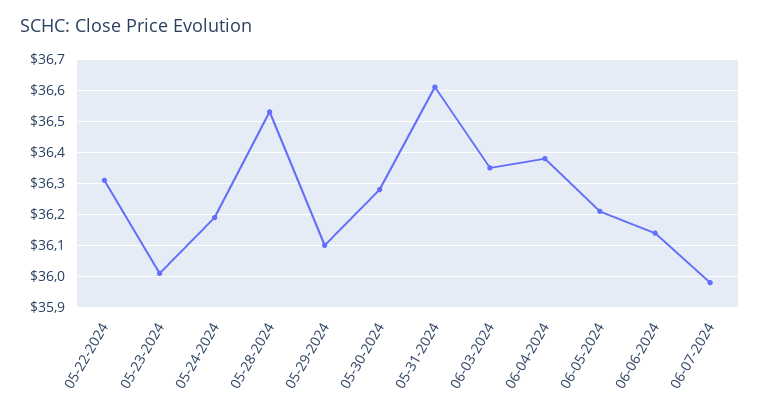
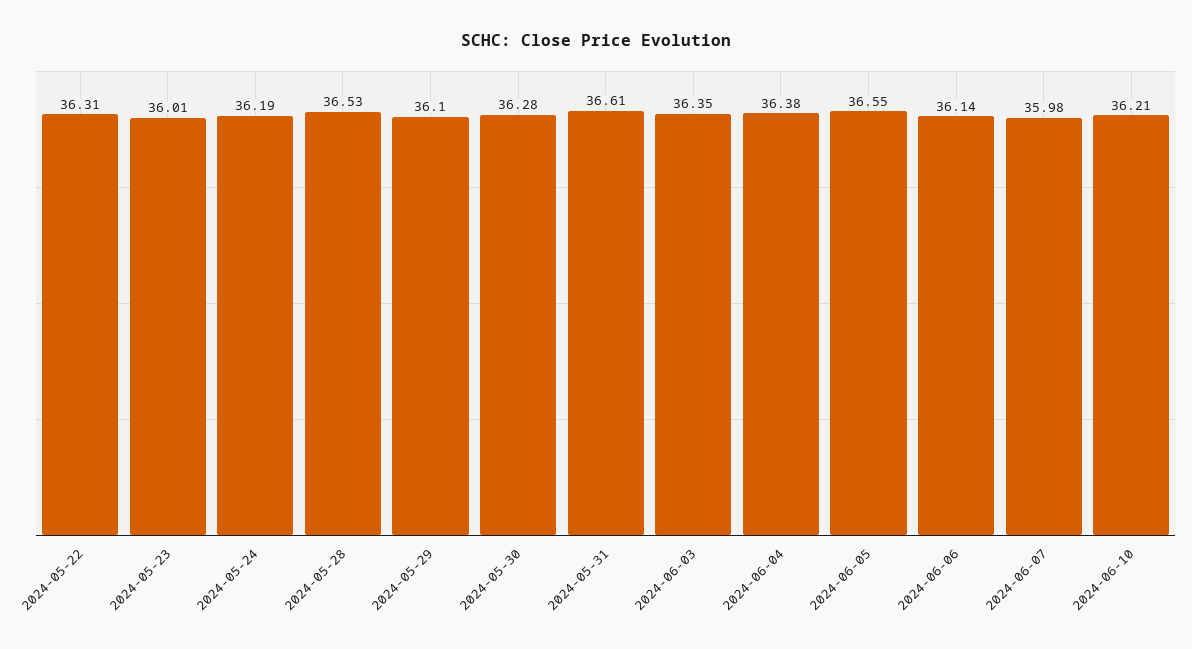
06-05-2024: 36.2 -> 36.55
2024-06-10: none -> 36.21

